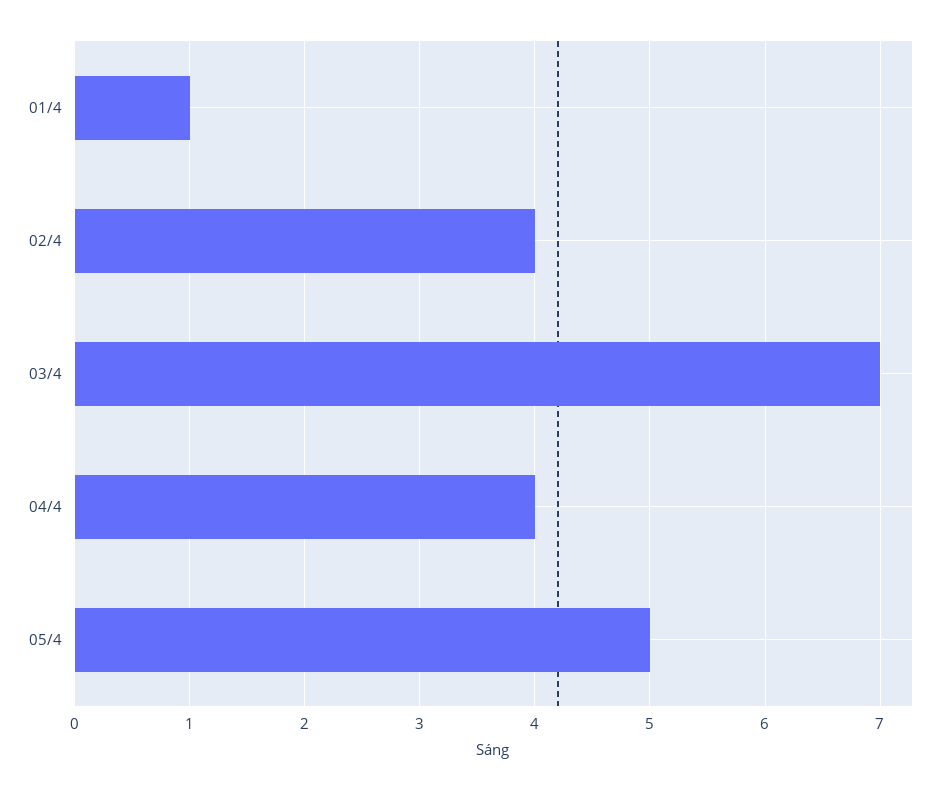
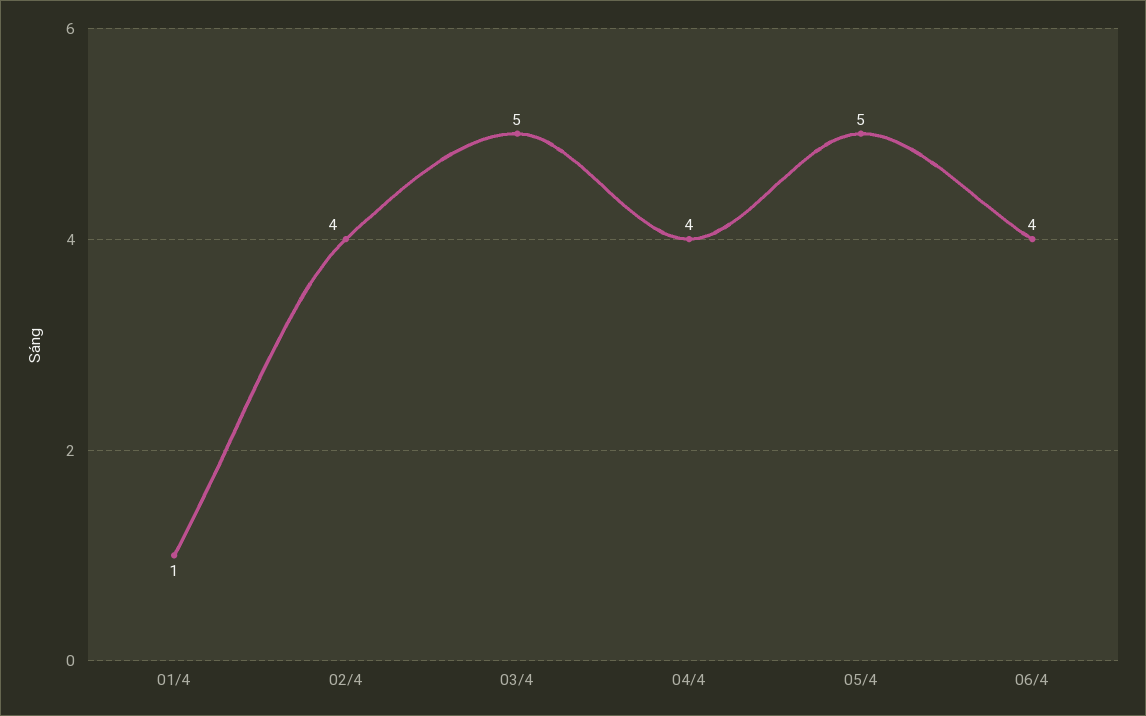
03/4: 7 -> 5
06/4: none -> 4

